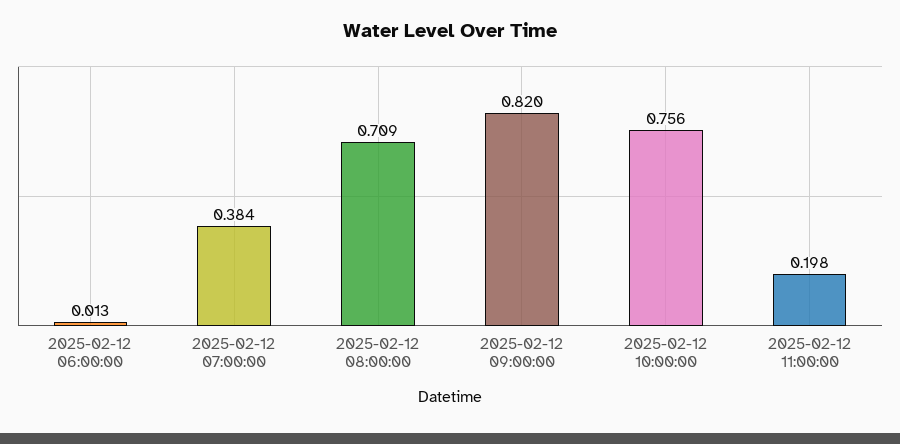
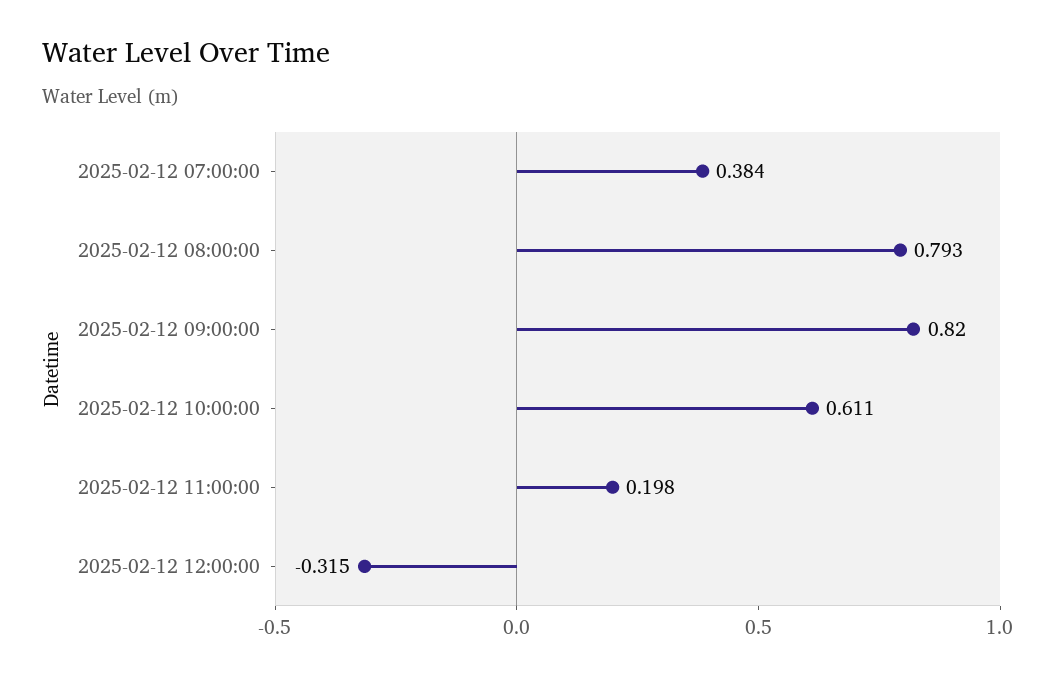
2025-02-12 06:00:00: 0.013 -> none
2025-02-12 08:00:00: 0.709 -> 0.793
2025-02-12 10:00:00: 0.756 -> 0.611
2025-02-12 12:00:00: none -> -0.315

